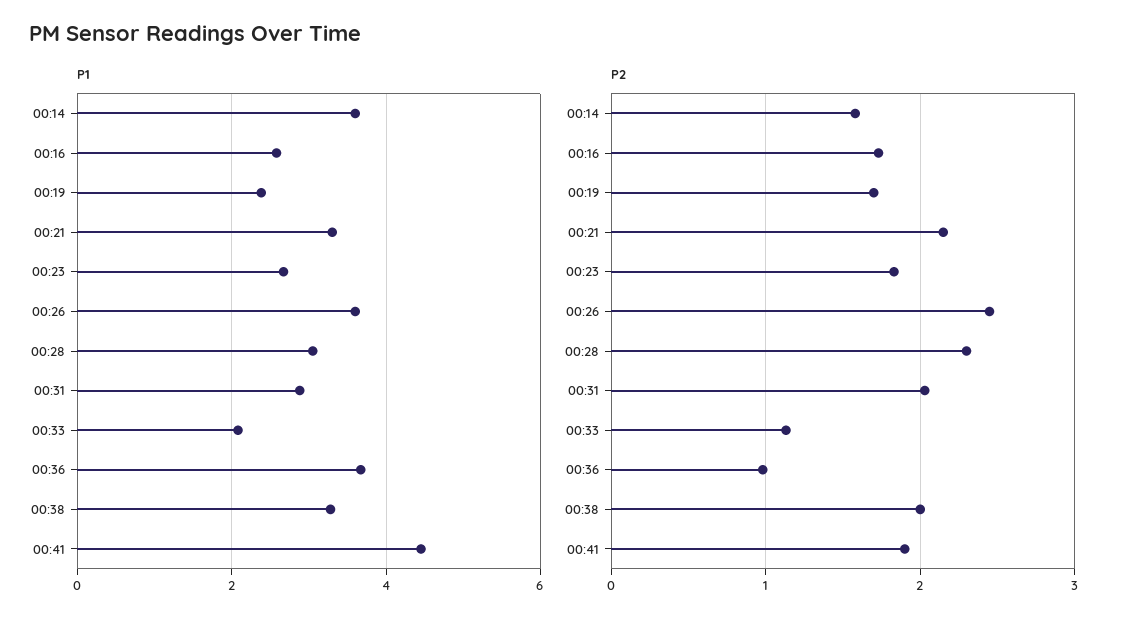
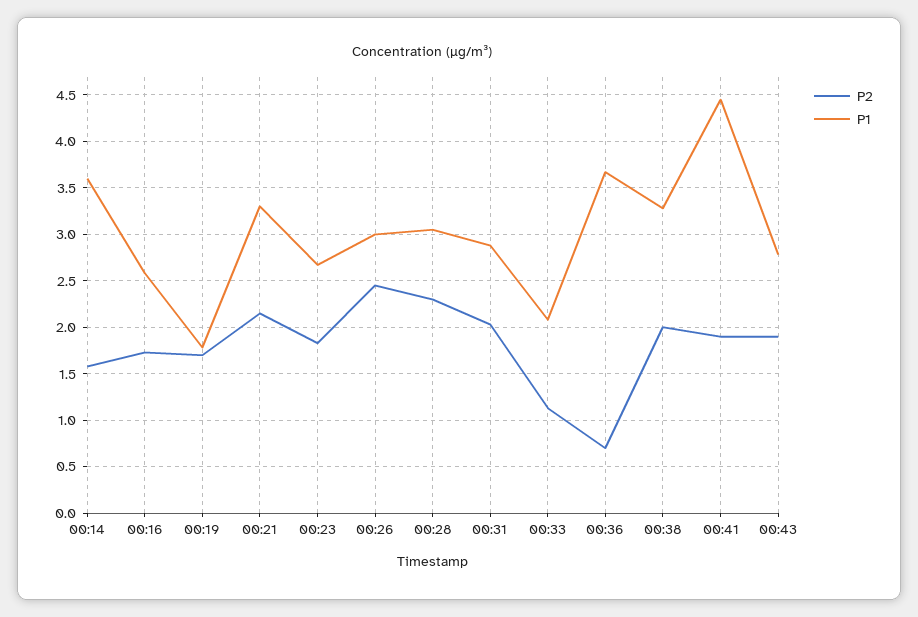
P1, 00:19: 2.4 -> 1.8
P1, 00:26: 3.6 -> 3
P2, 00:36: 1 -> 0.7
P2, 00:43: none -> 1.9
P1, 00:43: none -> 2.8

